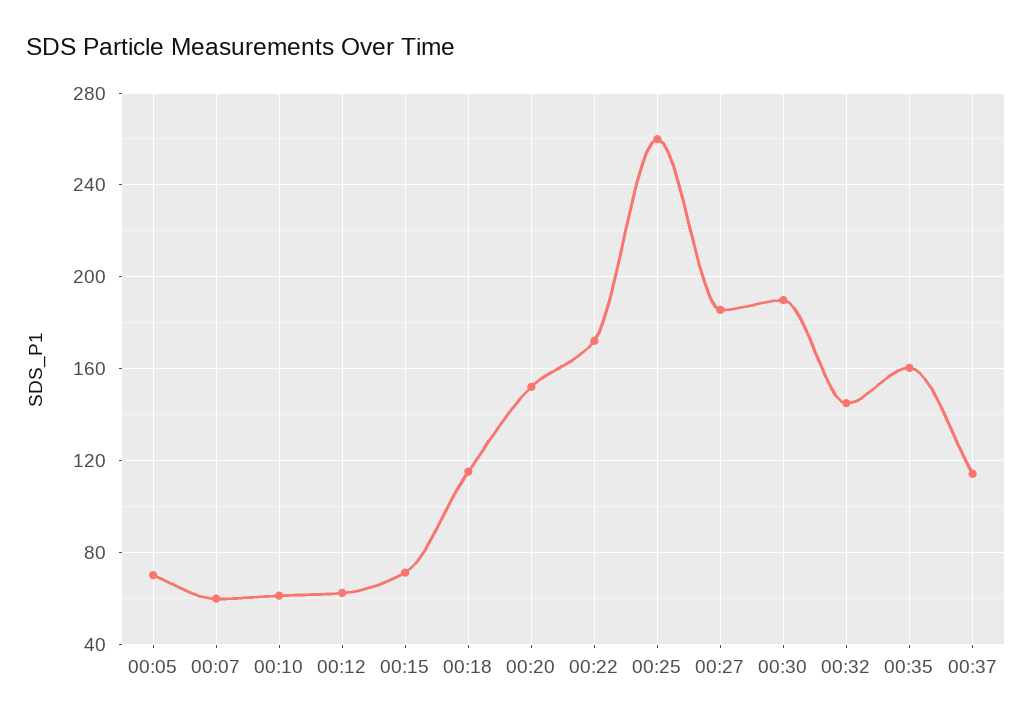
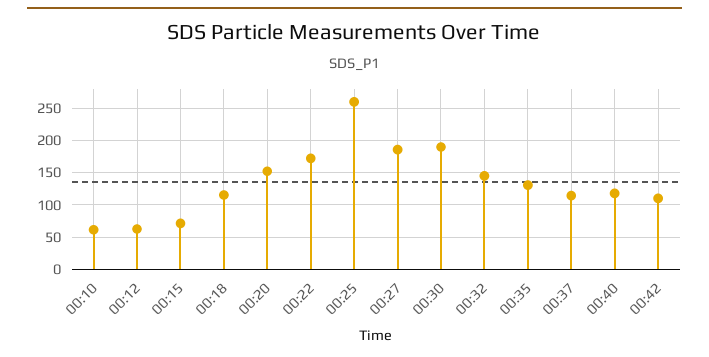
00:05: 70 -> none
00:07: 60 -> none
00:35: 160 -> 130
00:40: none -> 120
00:42: none -> 110

